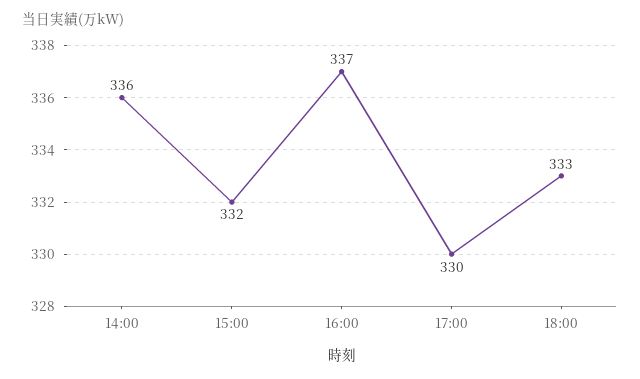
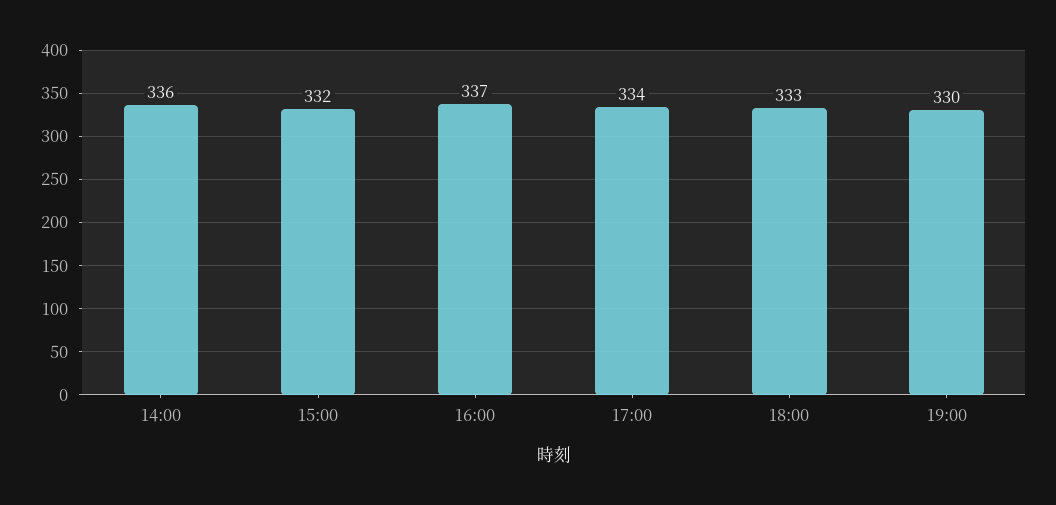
17:00: 330 -> 334
19:00: none -> 330

